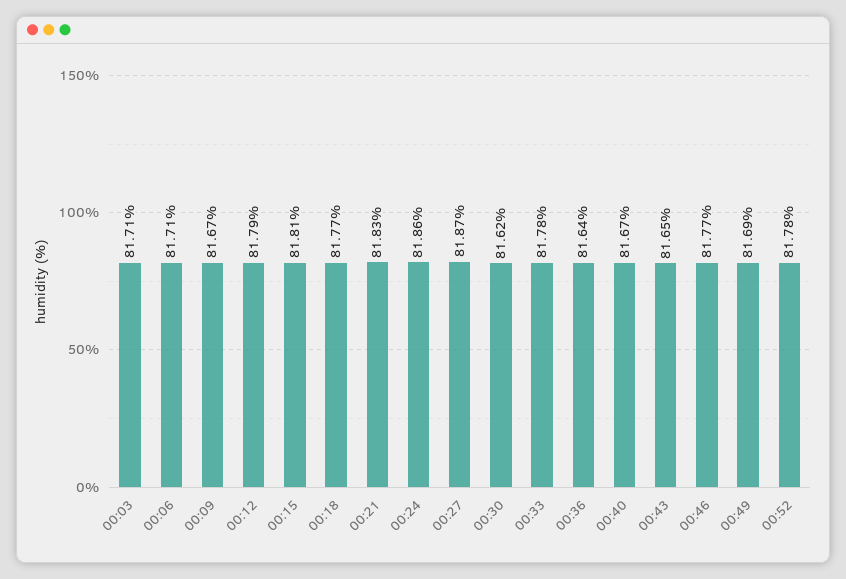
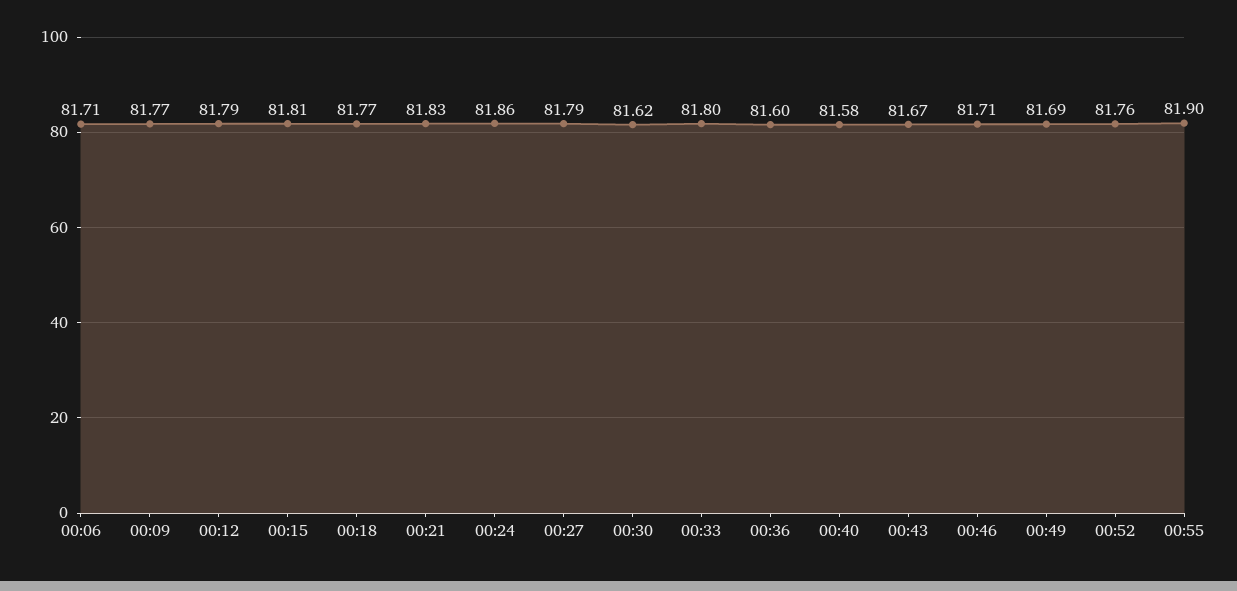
00:03: 81.71 -> none
00:09: 81.67 -> 81.77
00:27: 81.87 -> 81.79
00:33: 81.78 -> 81.8
00:36: 81.64 -> 81.6
00:40: 81.67 -> 81.58
00:43: 81.65 -> 81.67
00:46: 81.77 -> 81.71
00:52: 81.78 -> 81.76
00:55: none -> 81.9

